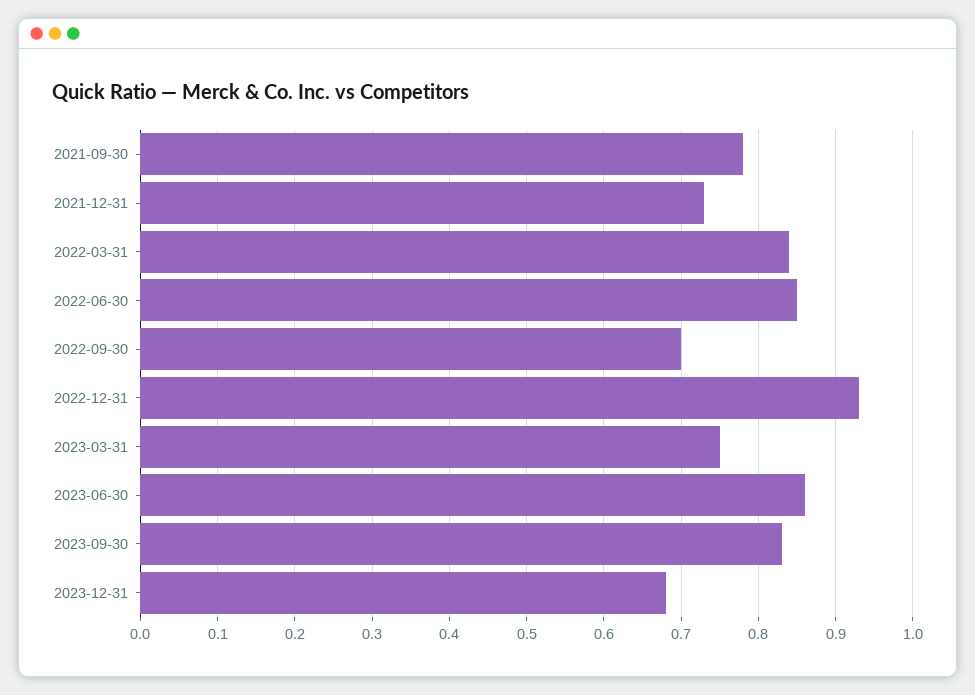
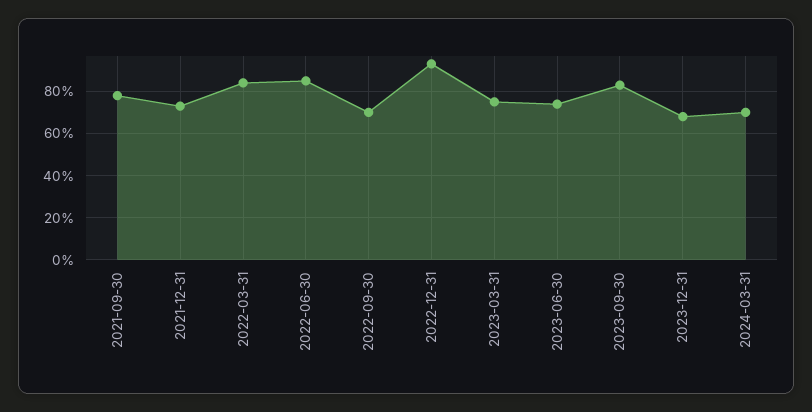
2023-06-30: 0.86 -> 0.75
2024-03-31: none -> 0.7

